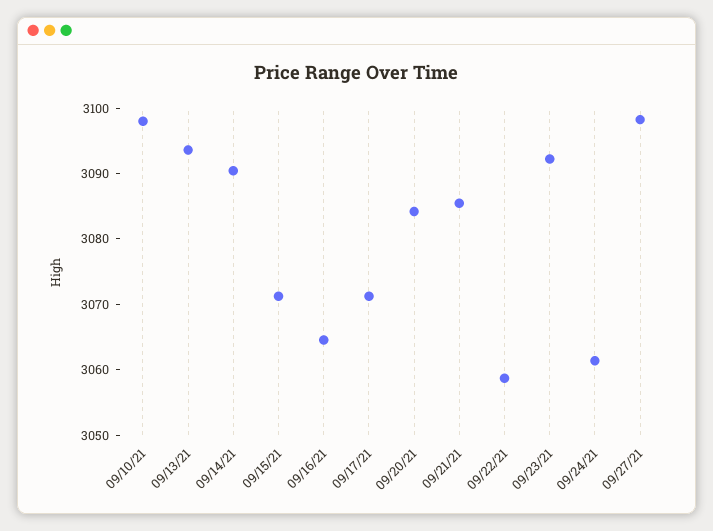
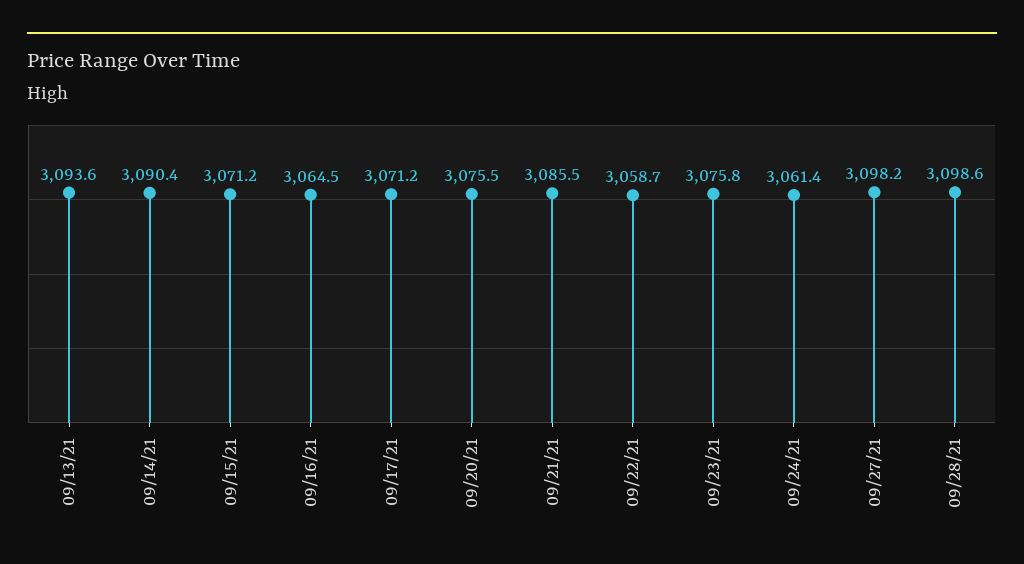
09/10/21: 3098 -> none
09/20/21: 3084 -> 3075.5
09/23/21: 3092 -> 3075.8
09/28/21: none -> 3098.6

